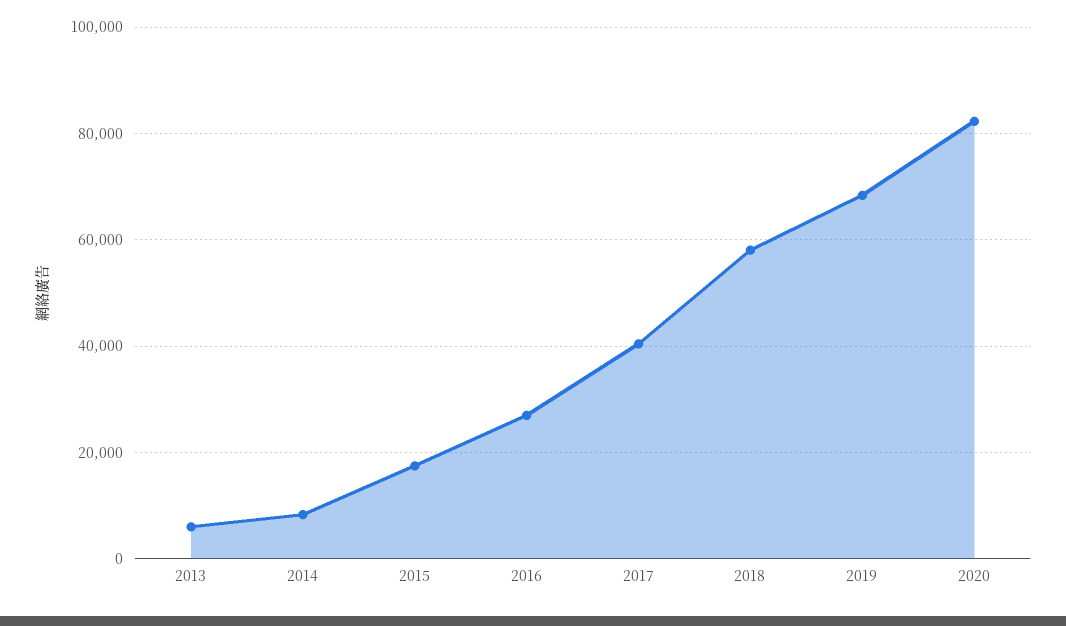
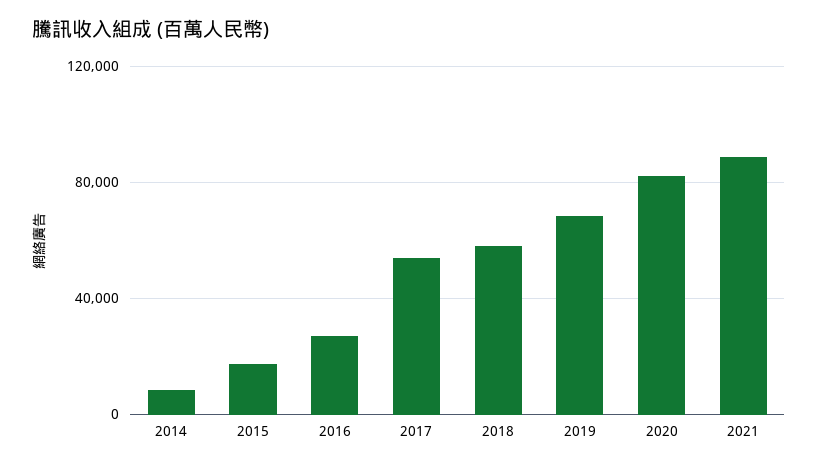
2013: 6000 -> none
2017: 40000 -> 55000
2021: none -> 90000

